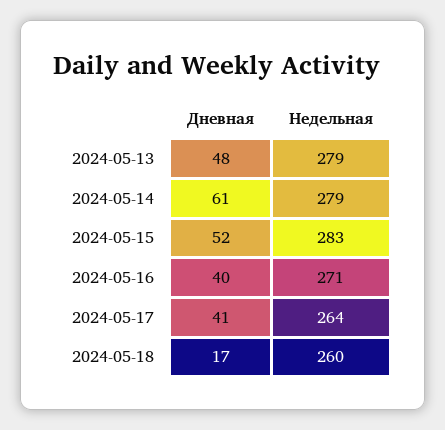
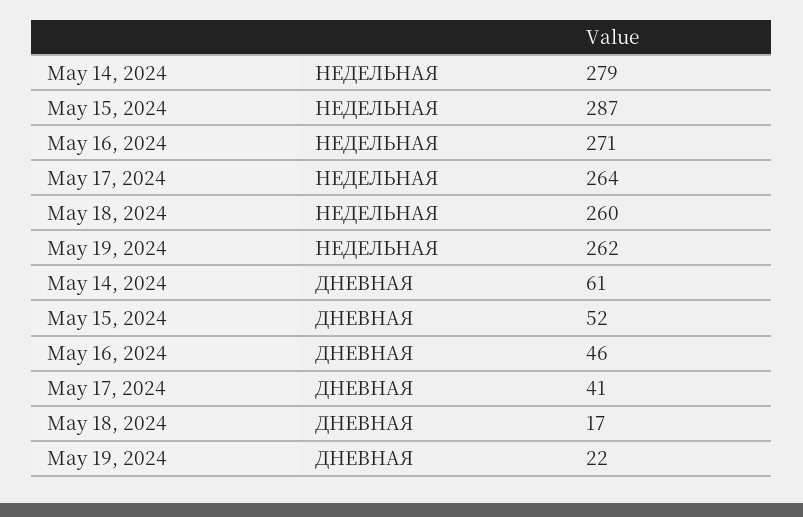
Дневная, 2024-05-13: 48 -> none
Недельная, 2024-05-13: 279 -> none
Недельная, 2024-05-15: 283 -> 287
Дневная, 2024-05-16: 40 -> 46
Недельная, May 19, 2024: none -> 262
Дневная, May 19, 2024: none -> 22

